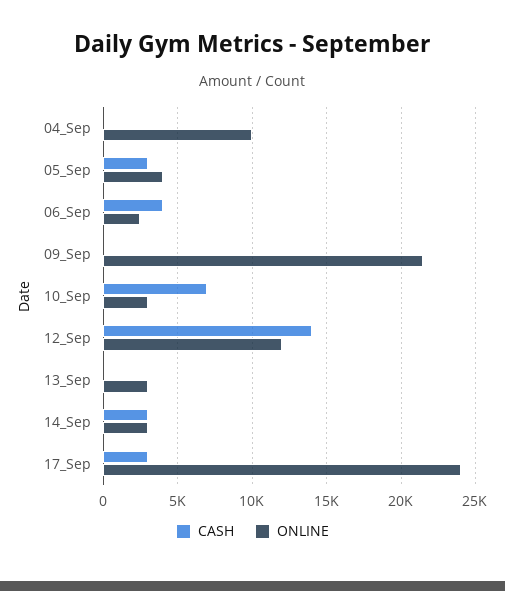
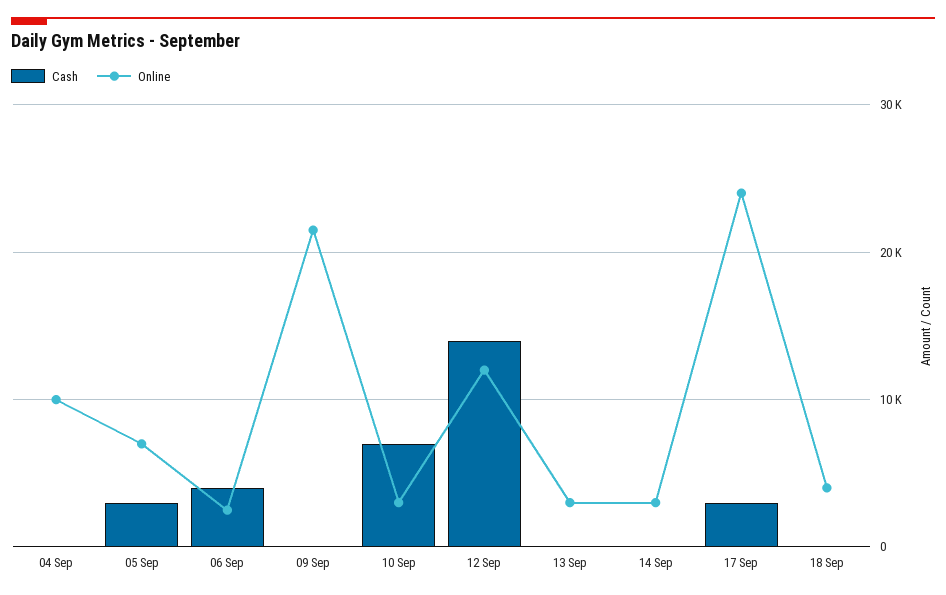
ONLINE, 05_Sep: 4000 -> 7000
CASH, 14_Sep: 3000 -> 0
CASH, 18 Sep: none -> 0
ONLINE, 18 Sep: none -> 4000

